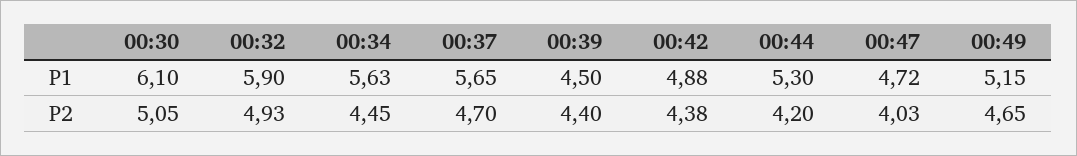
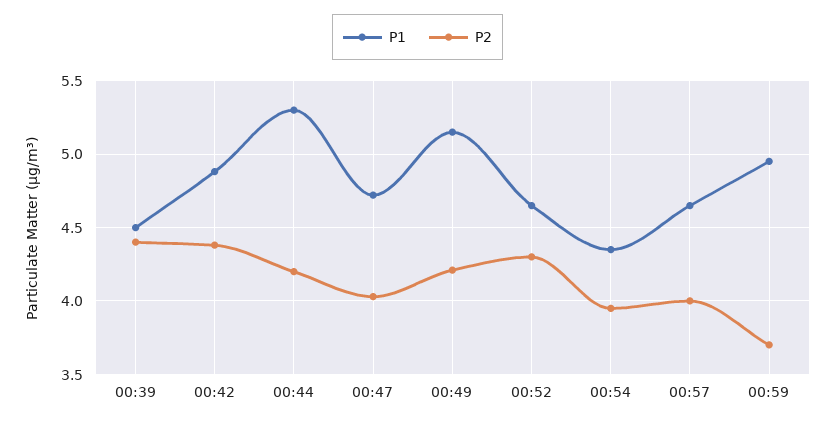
P1, 00:30: 6.1 -> none
P1, 00:32: 5.9 -> none
P1, 00:34: 5.63 -> none
P1, 00:37: 5.65 -> none
P2, 00:30: 5.05 -> none
P2, 00:32: 4.93 -> none
P2, 00:34: 4.45 -> none
P2, 00:37: 4.7 -> none
P2, 00:49: 4.65 -> 4.2
P1, 00:52: none -> 4.65
P2, 00:52: none -> 4.3
P1, 00:54: none -> 4.35
P2, 00:54: none -> 3.95
P1, 00:57: none -> 4.65
P2, 00:57: none -> 4
P1, 00:59: none -> 4.95
P2, 00:59: none -> 3.7

